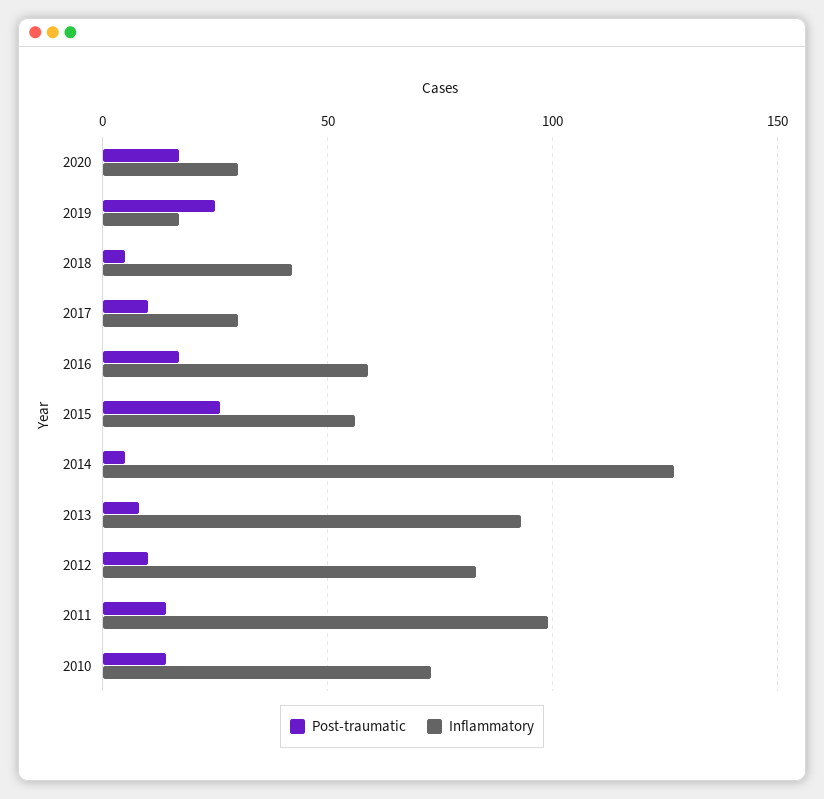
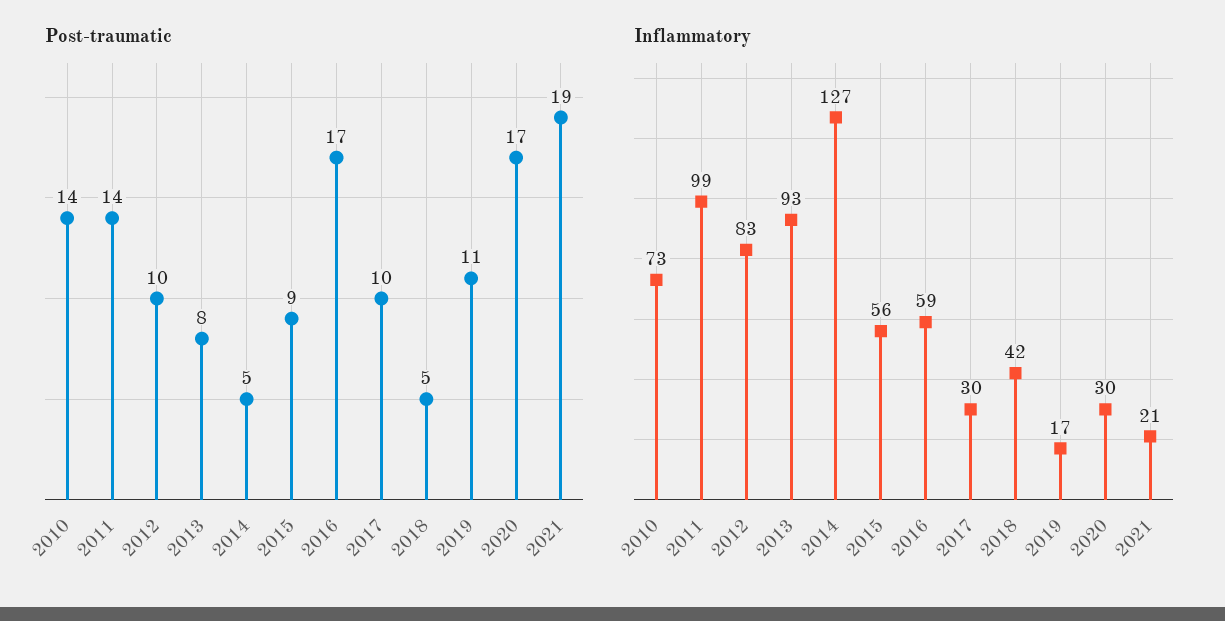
Post-traumatic, 2019: 25 -> 11
Post-traumatic, 2015: 25 -> 9
Post-traumatic, 2021: none -> 19
Inflammatory, 2021: none -> 21

